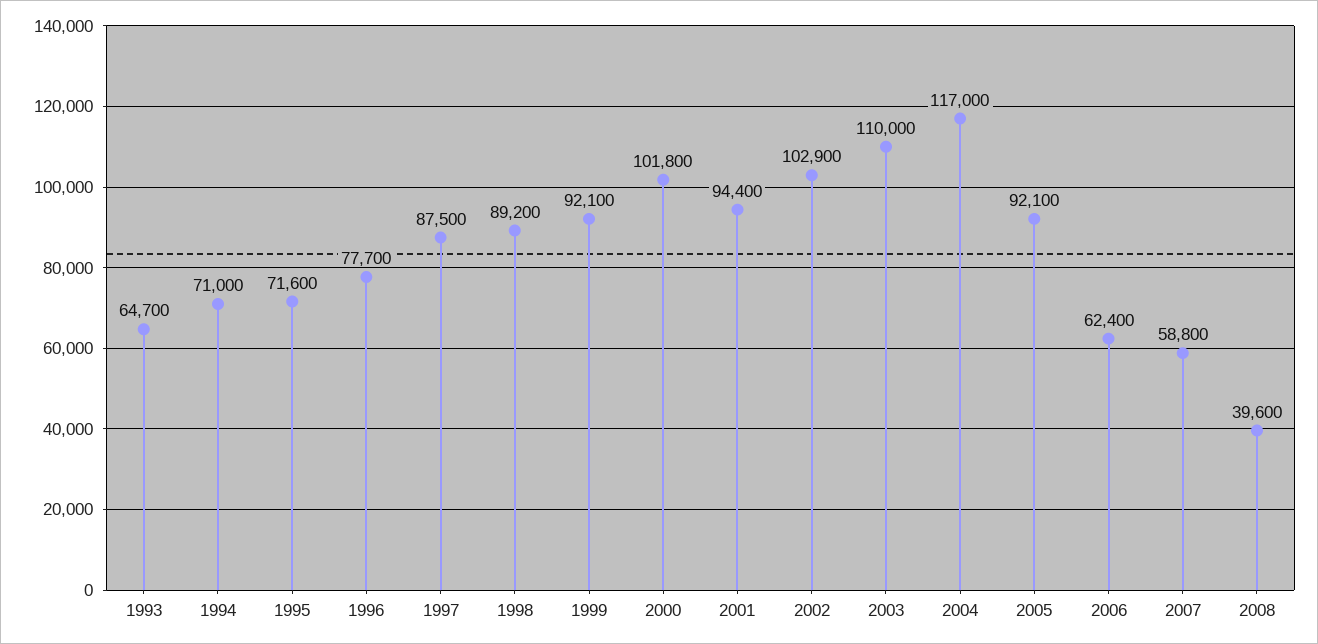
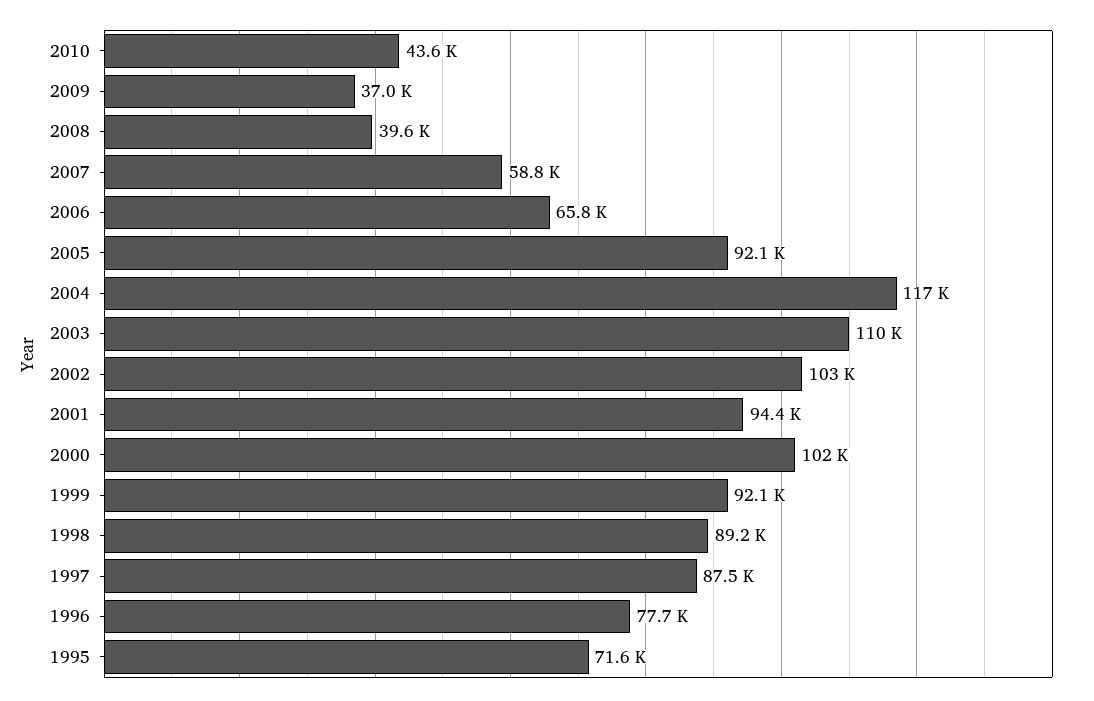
1993: 64700 -> none
1994: 71000 -> none
2006: 62400 -> 65800
2010: none -> 43600
2009: none -> 37000

